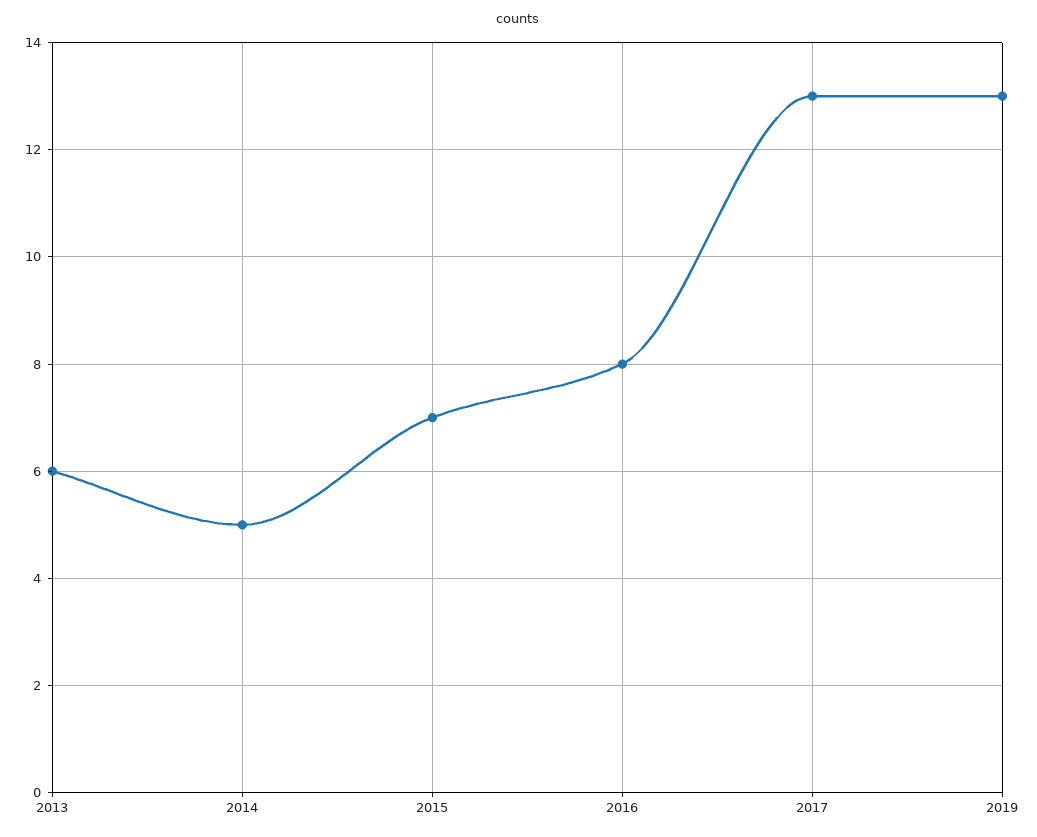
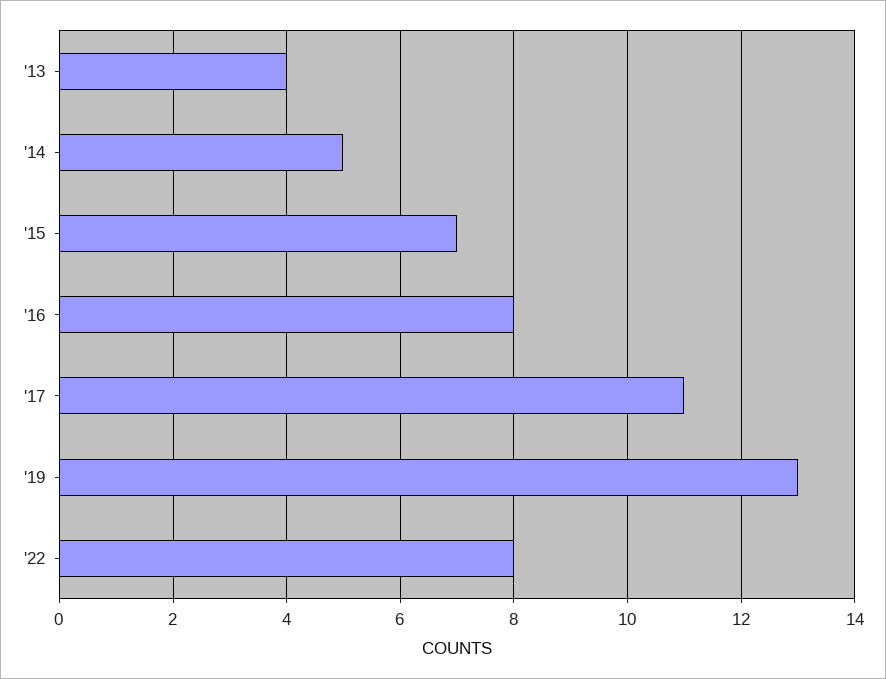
2013: 6 -> 4
2017: 13 -> 11
'22: none -> 8

